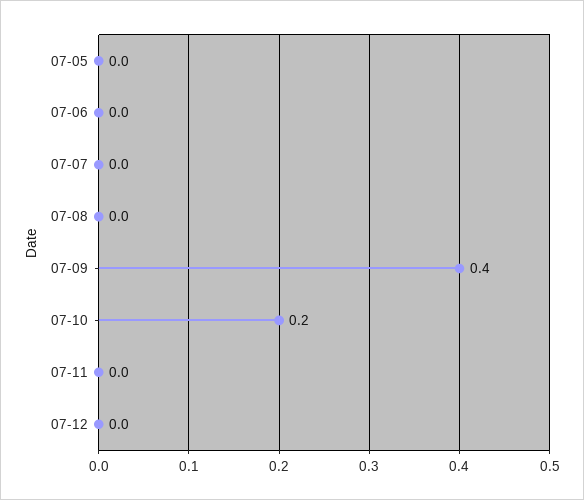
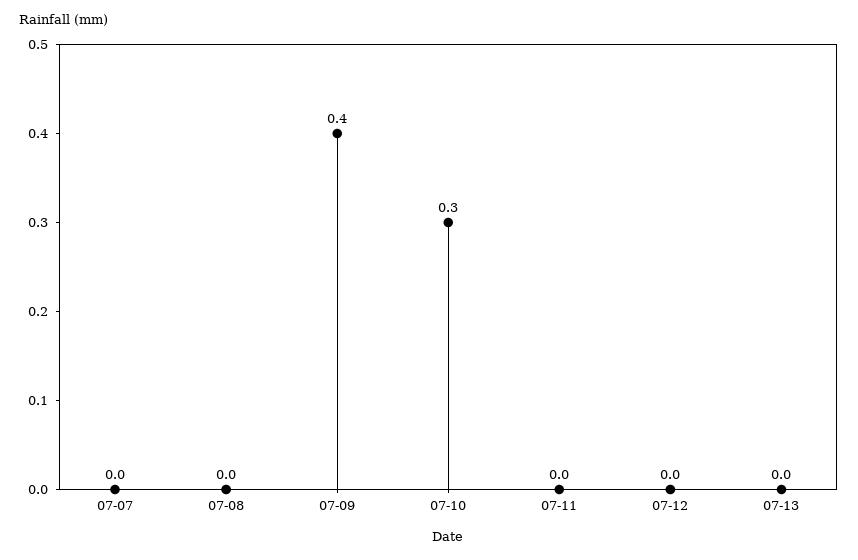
07-05: 0 -> none
07-06: 0 -> none
07-10: 0.2 -> 0.3
07-13: none -> 0

